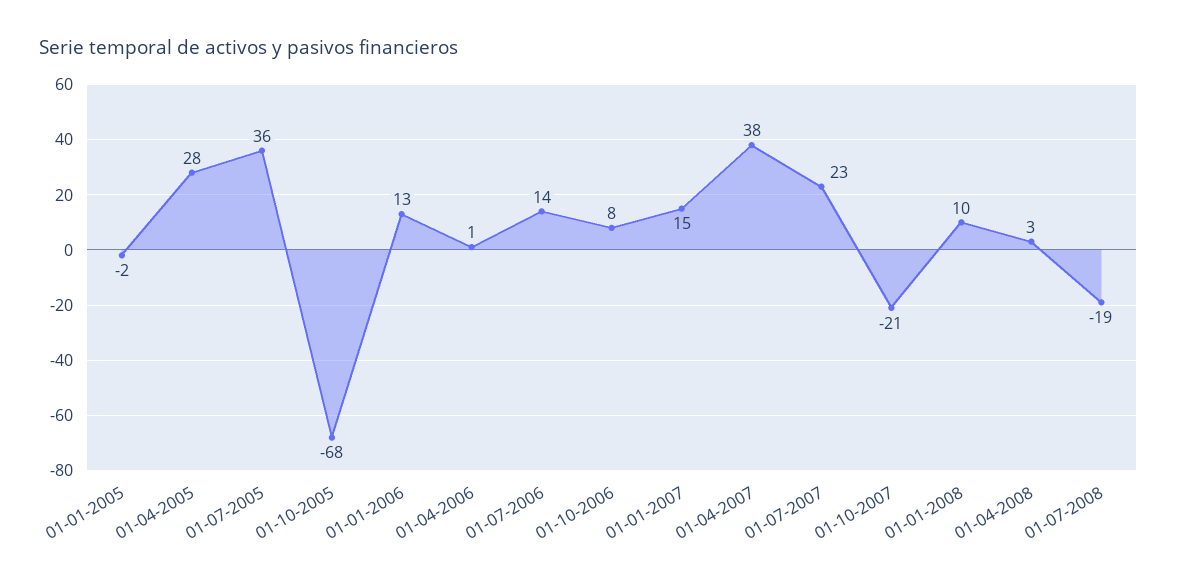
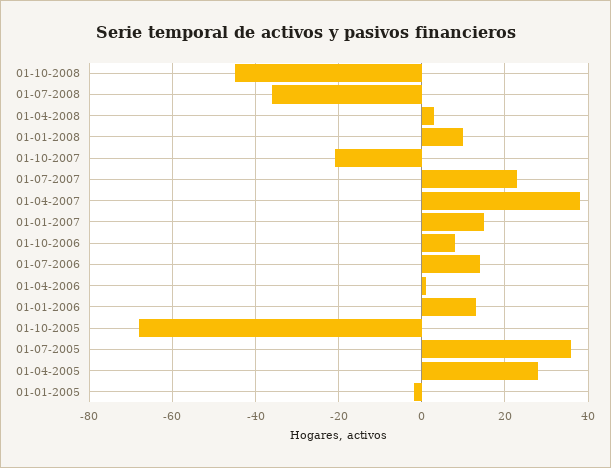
01-07-2008: -19 -> -35
01-10-2008: none -> -45

